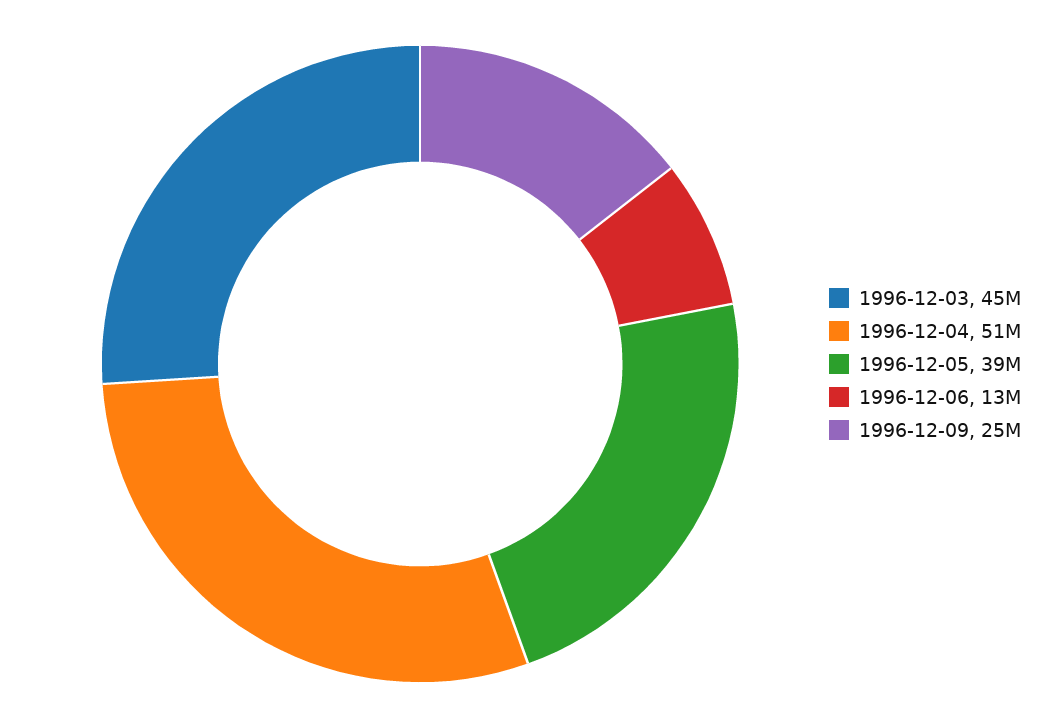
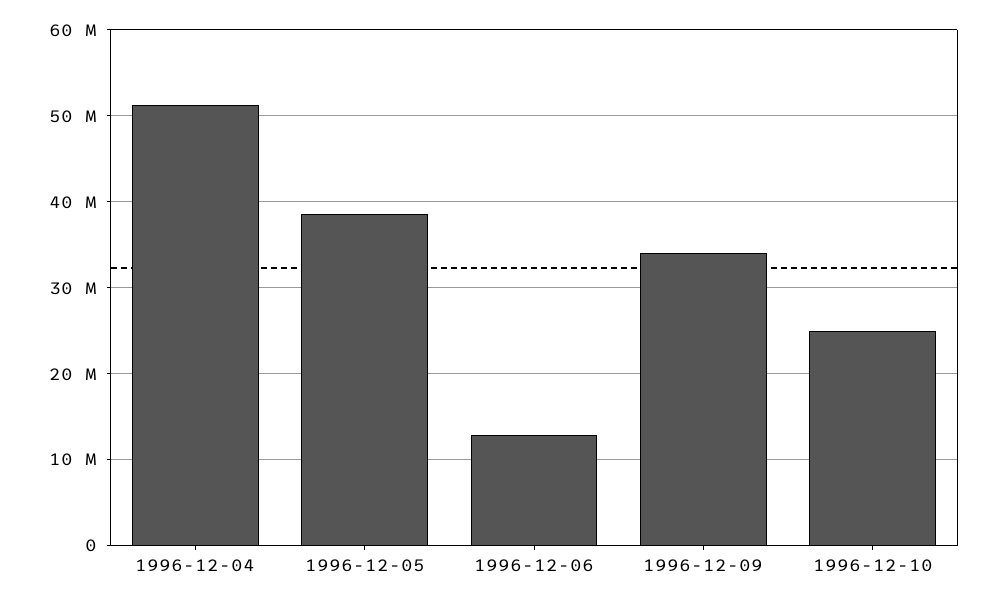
1996-12-03: 45000000 -> none
1996-12-09: 25000000 -> 34000000
1996-12-10: none -> 25000000

